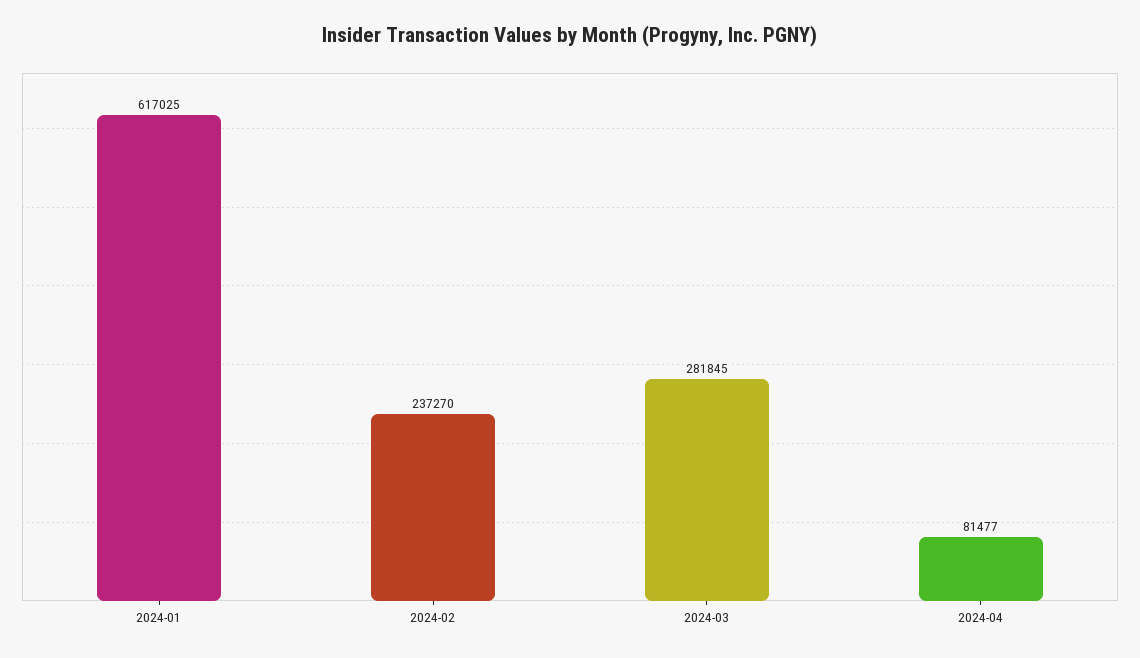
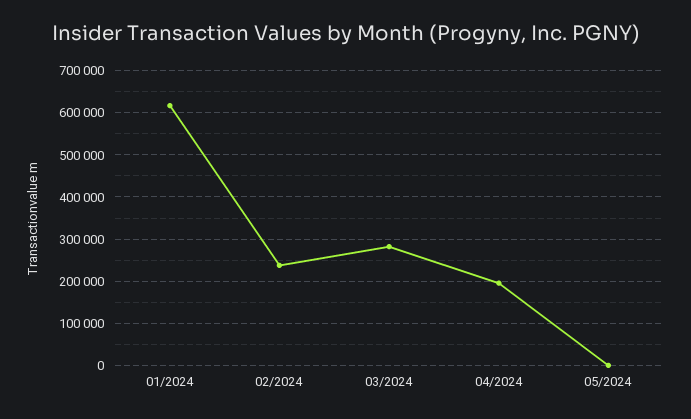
2024-04: 81477 -> 200000
05/2024: none -> 0

